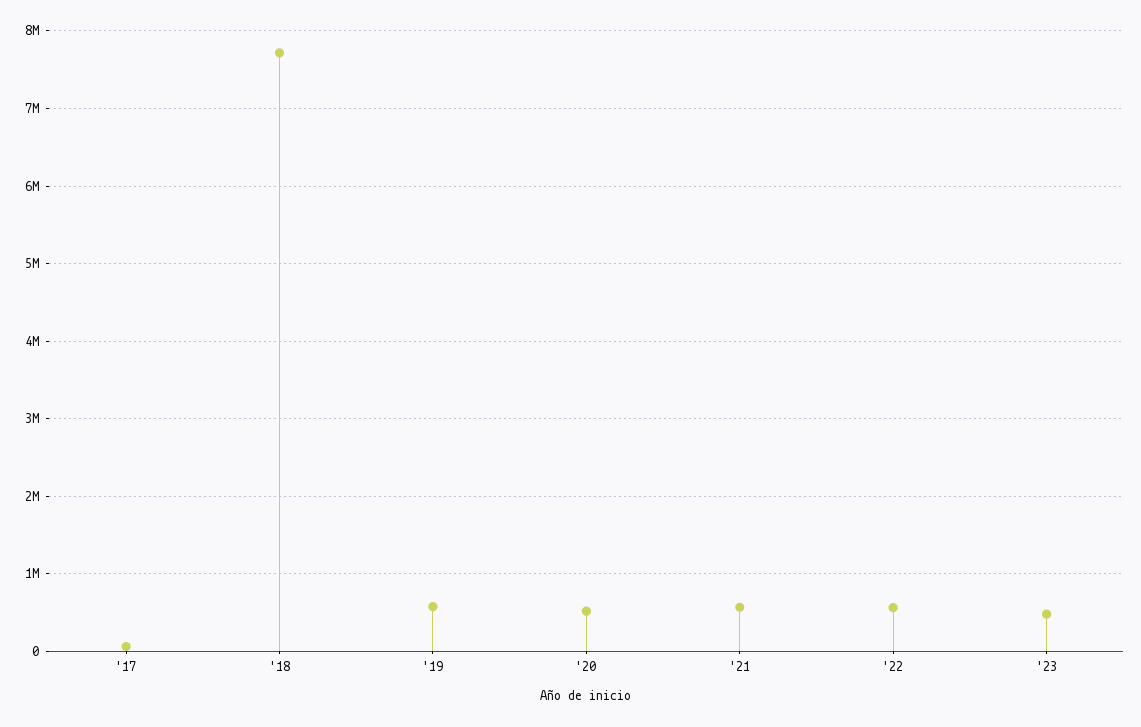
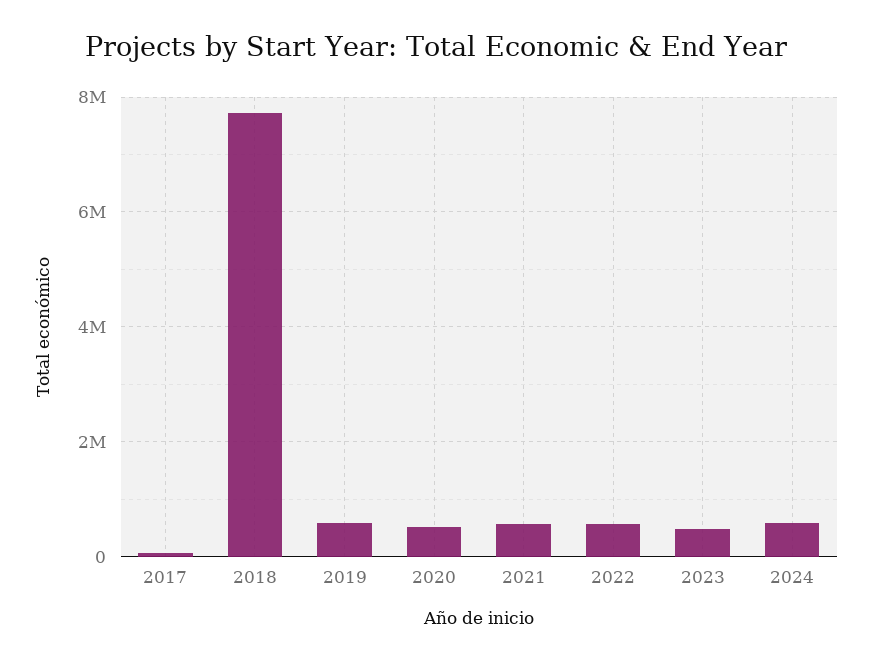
2024: none -> 600000

